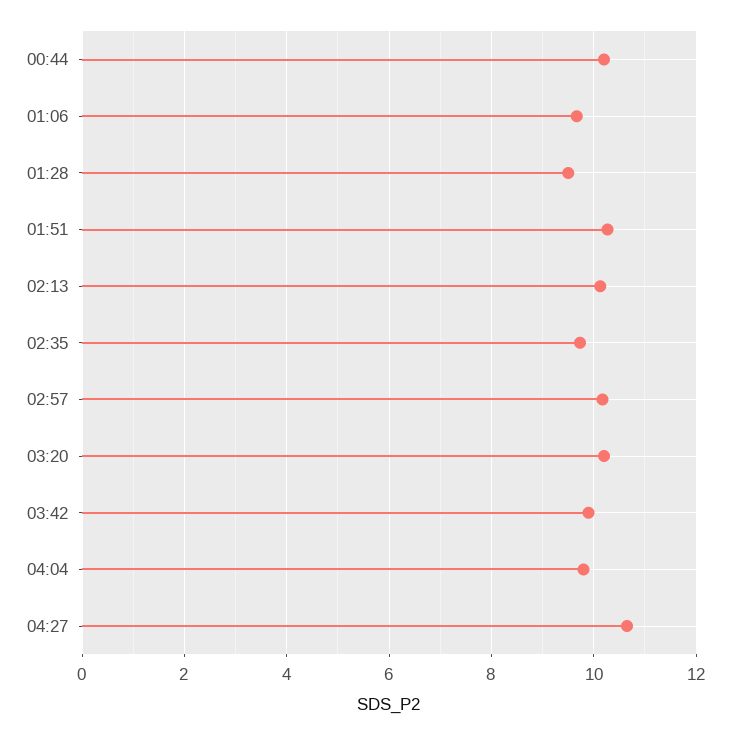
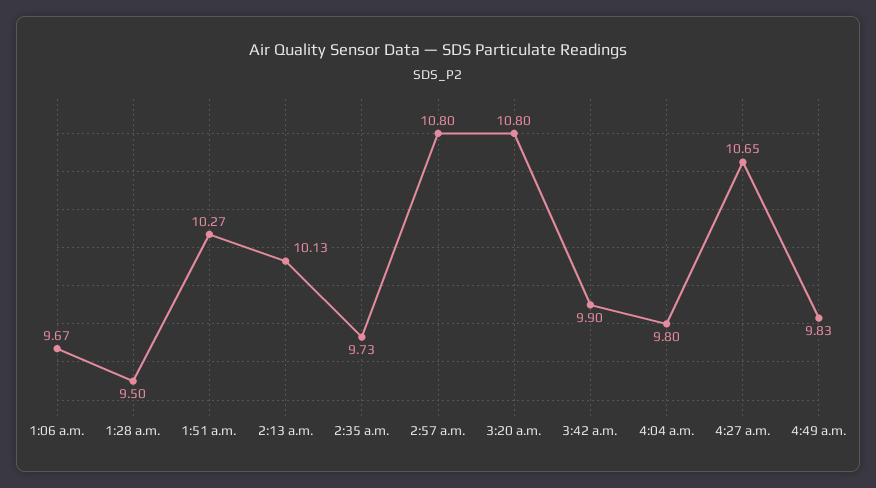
00:44: 10.2 -> none
02:57: 10.2 -> 10.8
03:20: 10.2 -> 10.8
4:49 a.m.: none -> 9.83

